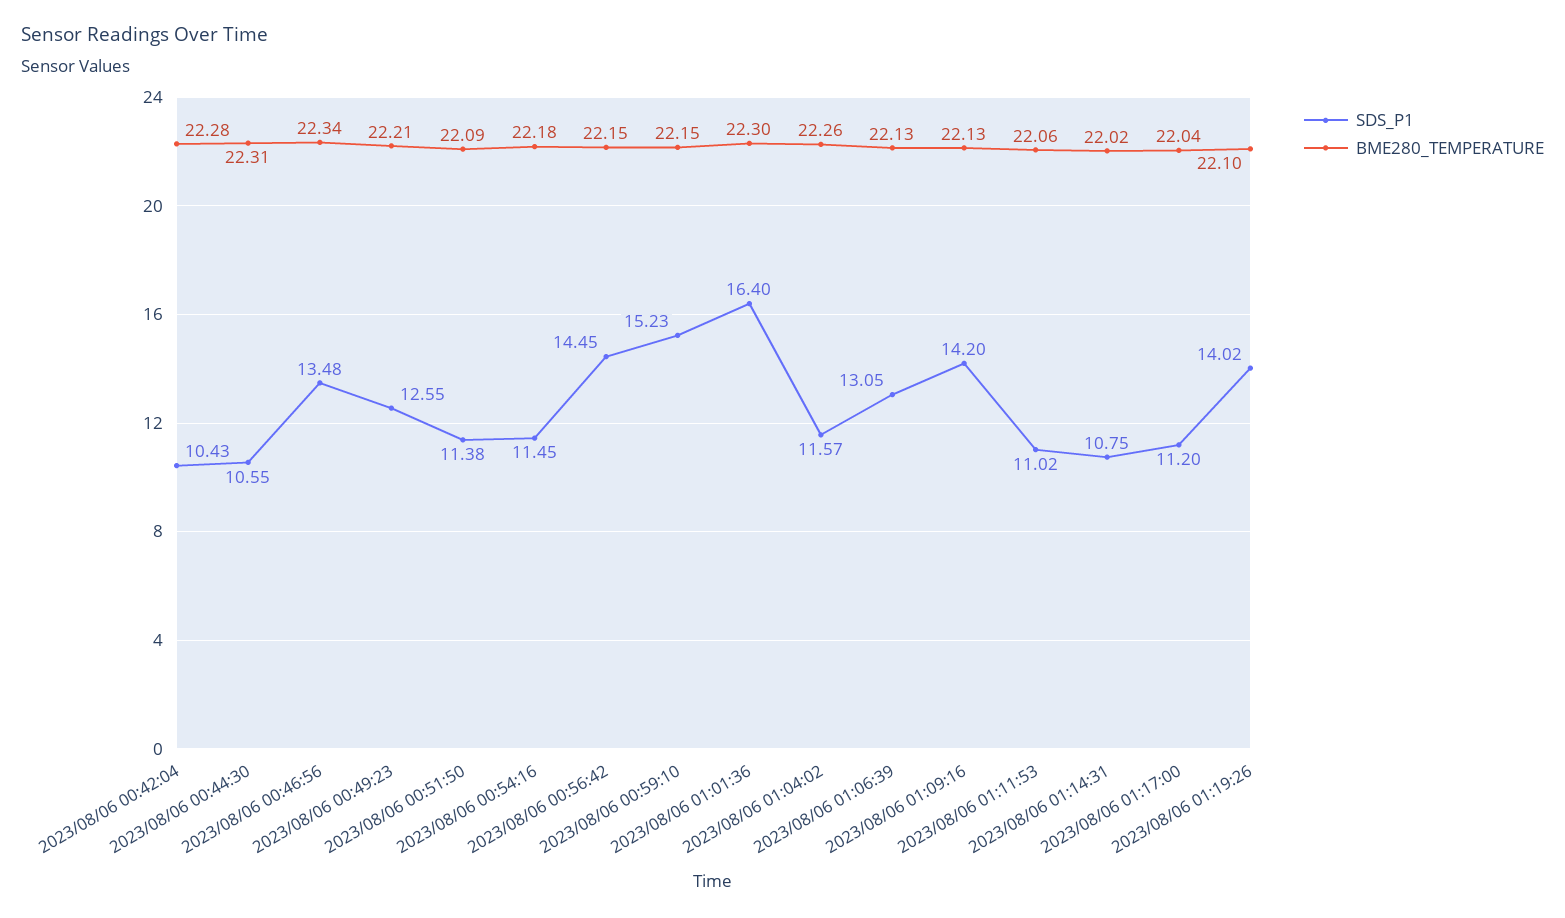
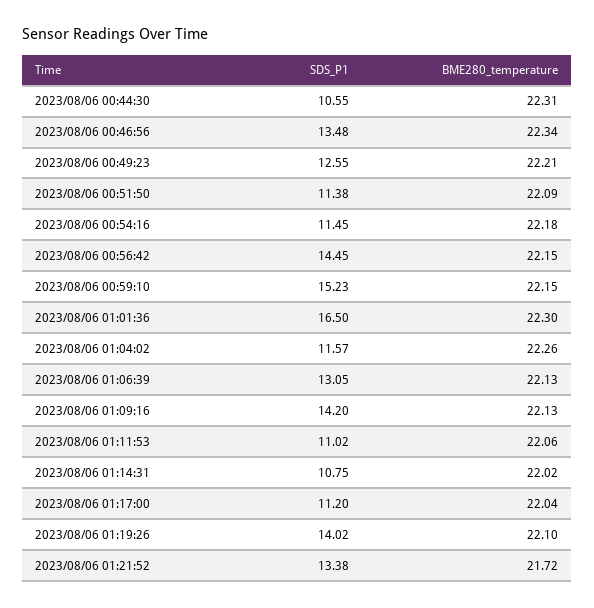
SDS_P1, 2023/08/06 00:42:04: 10.43 -> none
BME280_TEMPERATURE, 2023/08/06 00:42:04: 22.28 -> none
SDS_P1, 2023/08/06 01:01:36: 16.4 -> 16.5
SDS_P1, 2023/08/06 01:21:52: none -> 13.38
BME280_TEMPERATURE, 2023/08/06 01:21:52: none -> 21.72

